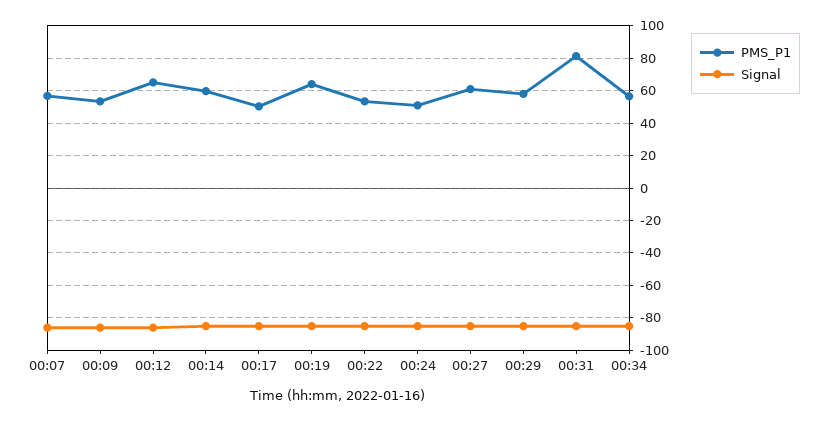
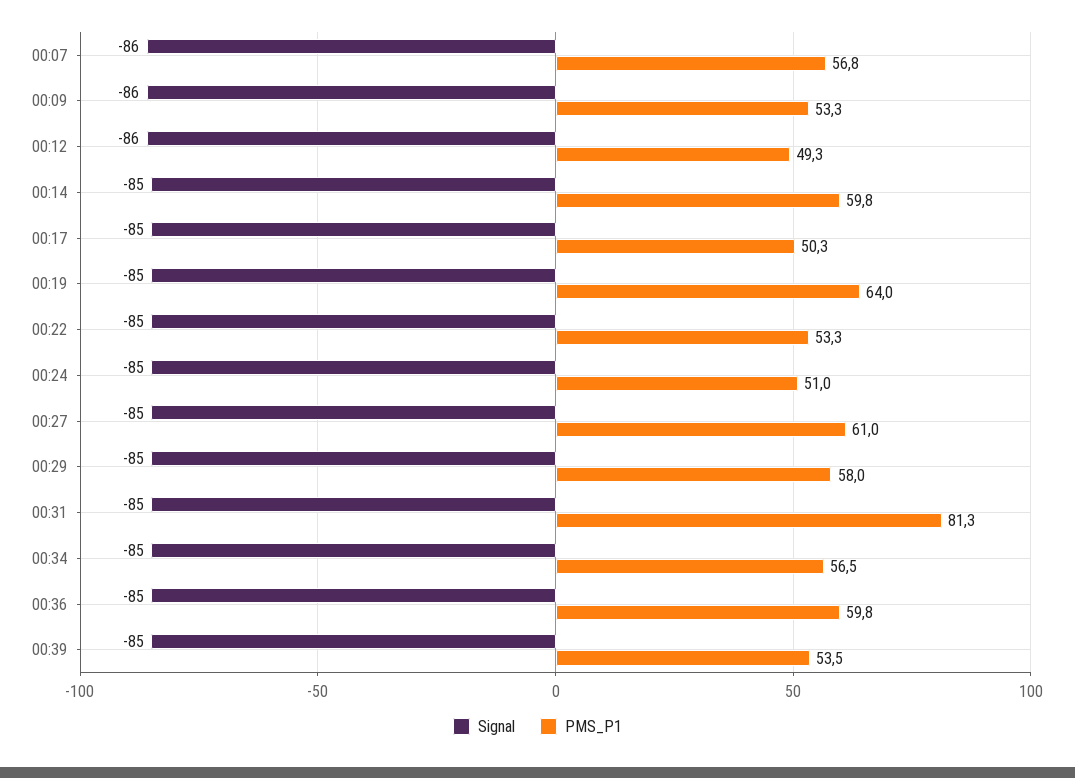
PMS_P1, 00:12: 65 -> 49.3
Signal, 00:36: none -> -85
PMS_P1, 00:36: none -> 59.8
Signal, 00:39: none -> -85
PMS_P1, 00:39: none -> 53.5

